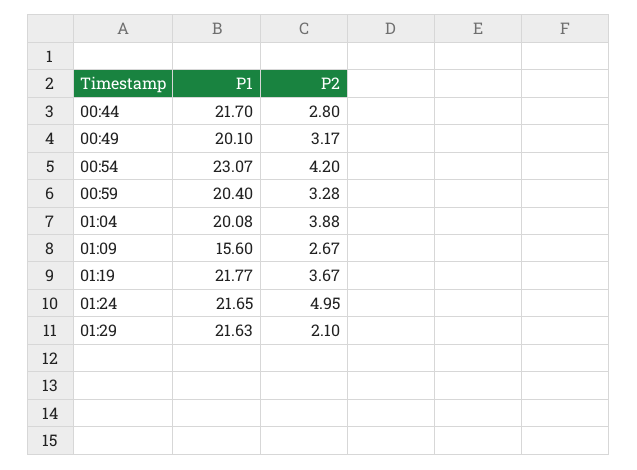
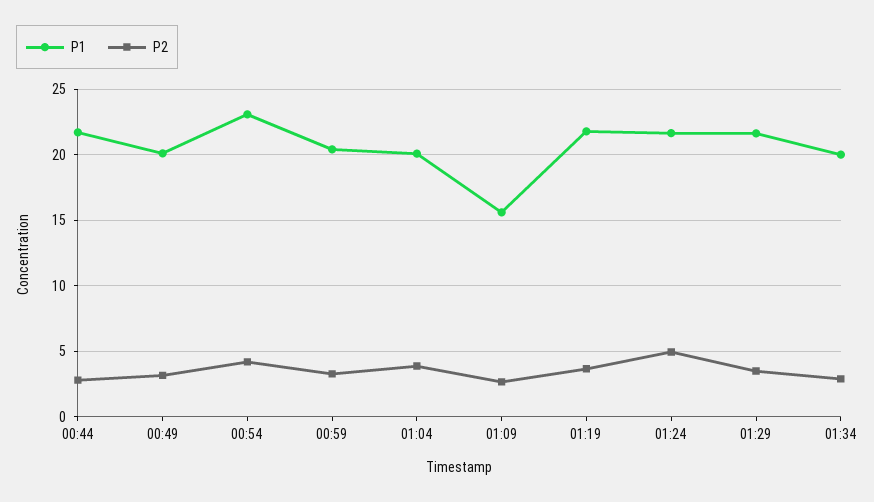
P2, 01:29: 2.1 -> 3.5
P1, 01:34: none -> 20
P2, 01:34: none -> 3

